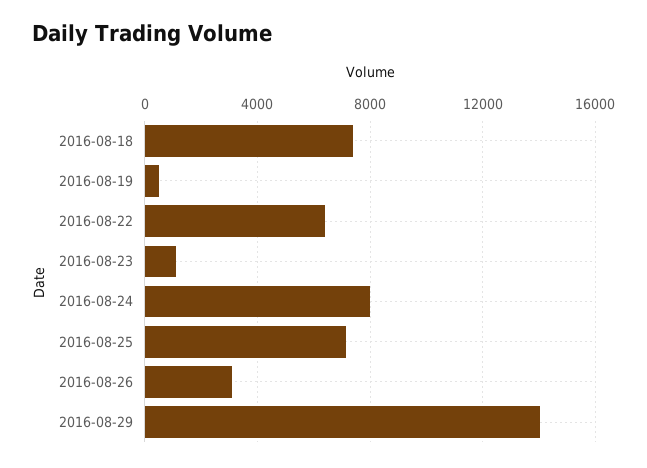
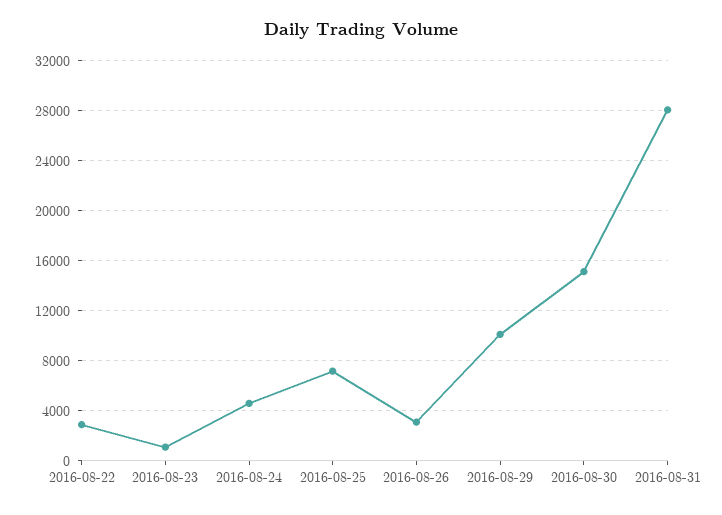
2016-08-18: 7500 -> none
2016-08-19: 500 -> none
2016-08-22: 6500 -> 3000
2016-08-24: 8000 -> 4500
2016-08-29: 14000 -> 10000
2016-08-30: none -> 15000
2016-08-31: none -> 28000

